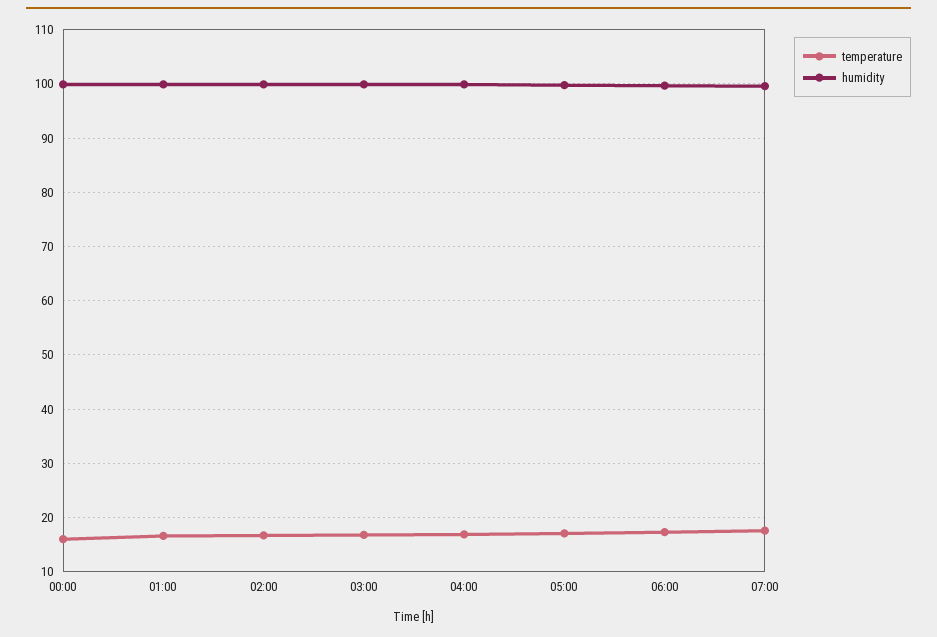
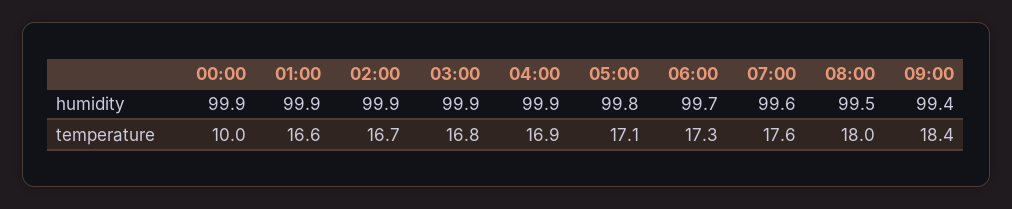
temperature, 00:00: 16 -> 10
humidity, 08:00: none -> 99.5
humidity, 09:00: none -> 99.4
temperature, 08:00: none -> 18
temperature, 09:00: none -> 18.4

